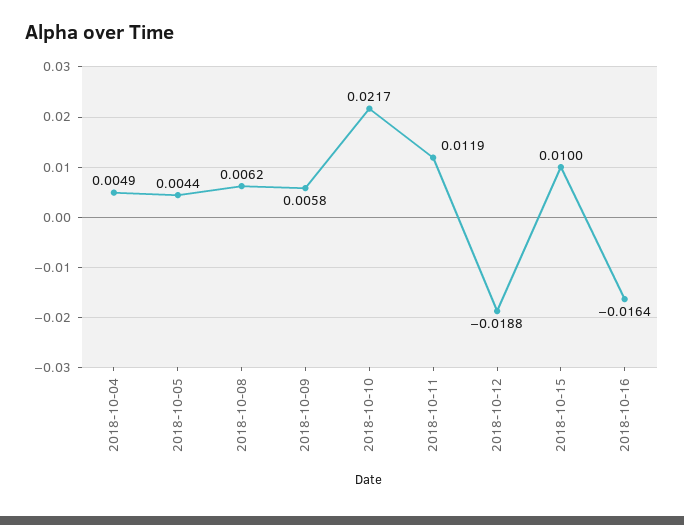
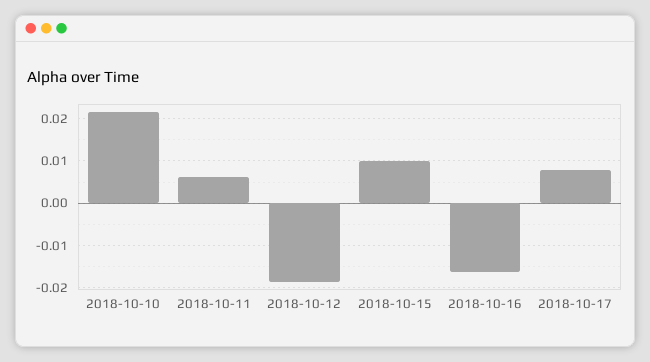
2018-10-04: 0.0049 -> none
2018-10-05: 0.0044 -> none
2018-10-08: 0.0062 -> none
2018-10-09: 0.0058 -> none
2018-10-11: 0.0119 -> 0.006
2018-10-17: none -> 0.008

